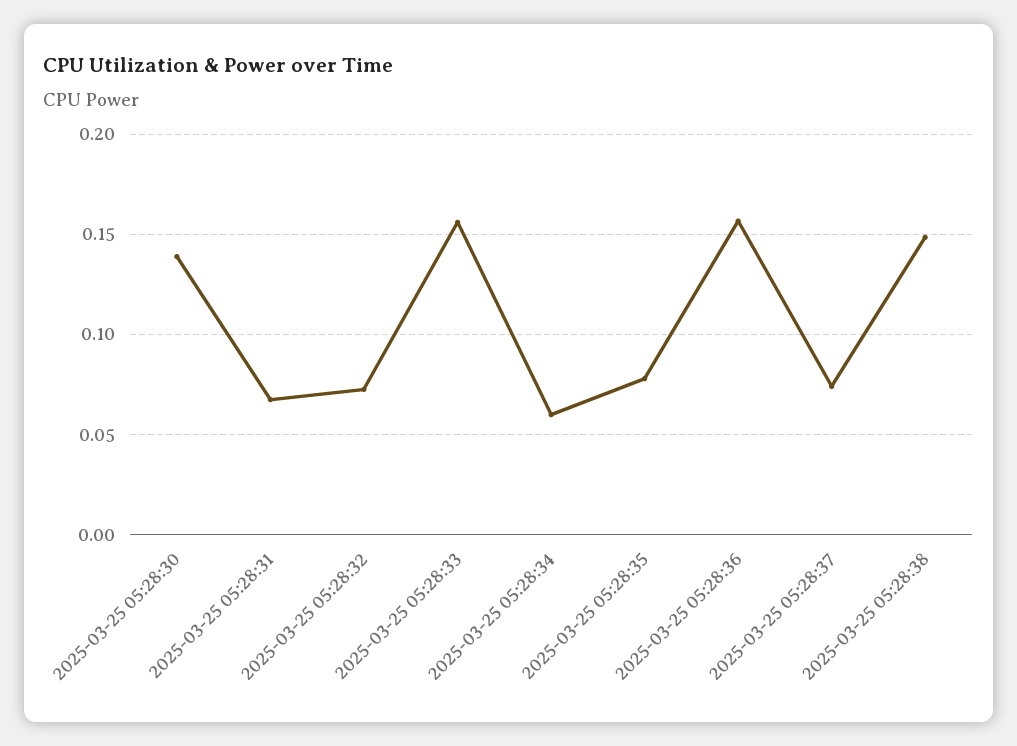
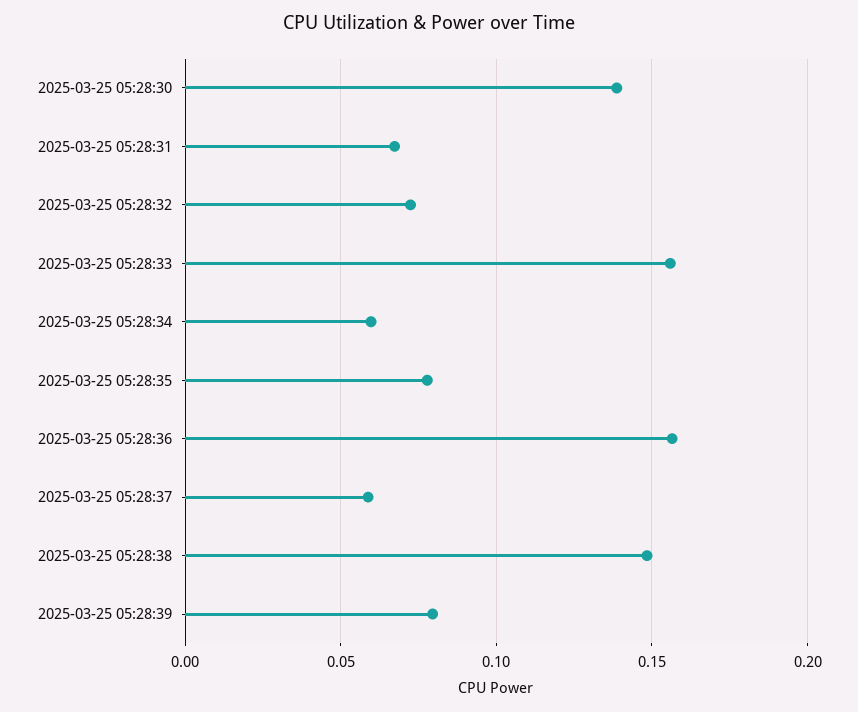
2025-03-25 05:28:37: 0.075 -> 0.06
2025-03-25 05:28:39: none -> 0.08

